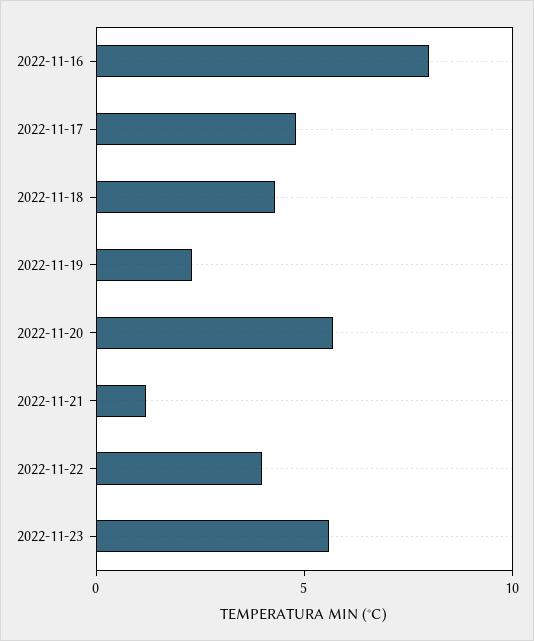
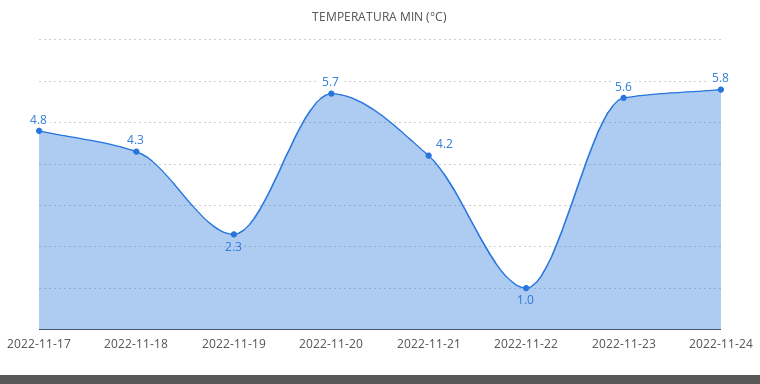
2022-11-16: 8 -> none
2022-11-21: 1 -> 4.2
2022-11-22: 4 -> 1
2022-11-24: none -> 5.8

